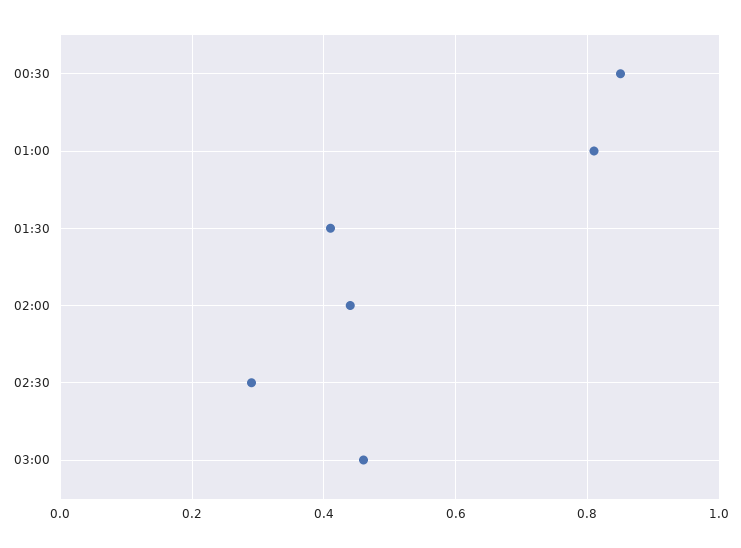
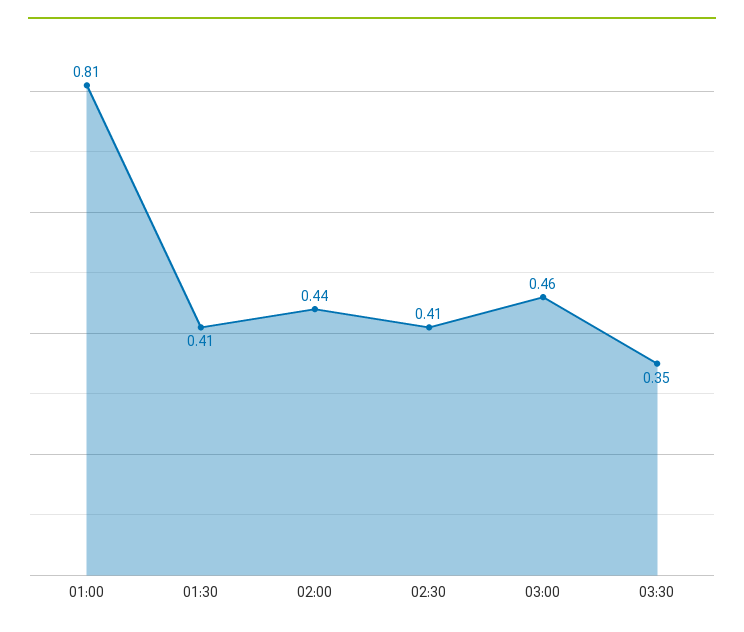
00:30: 0.85 -> none
02:30: 0.3 -> 0.41
03:30: none -> 0.35

